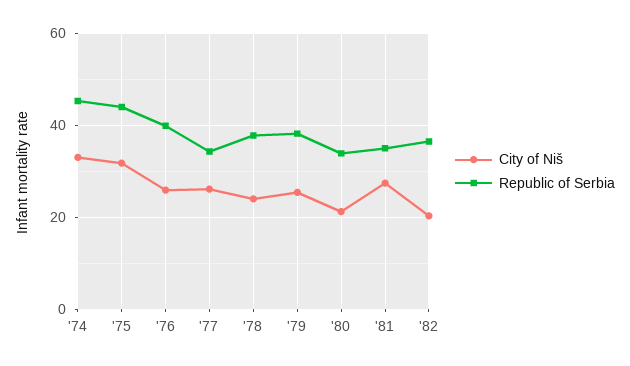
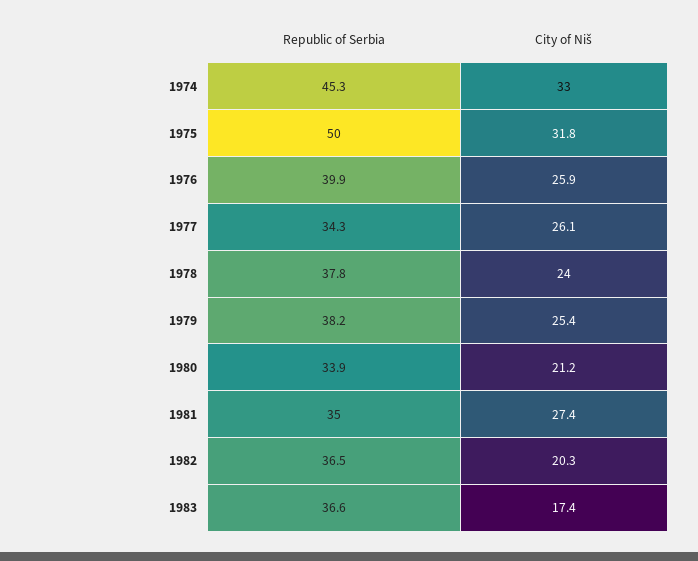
Republic of Serbia, '75: 44 -> 50
Republic of Serbia, 1983: none -> 36.6
City of Niš, 1983: none -> 17.4

